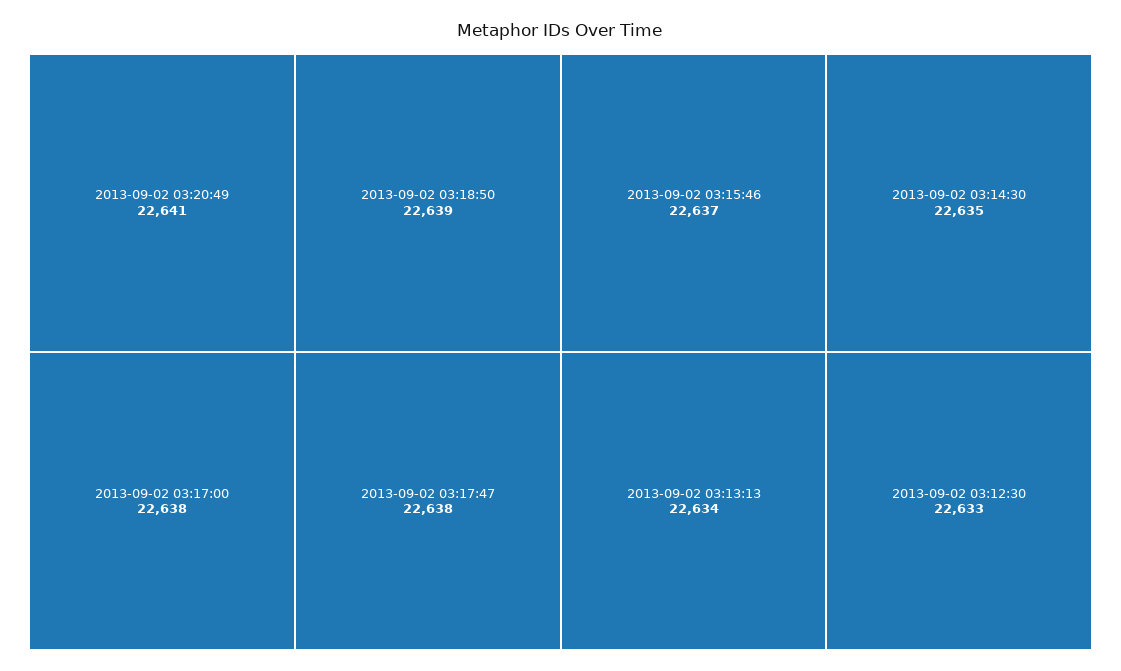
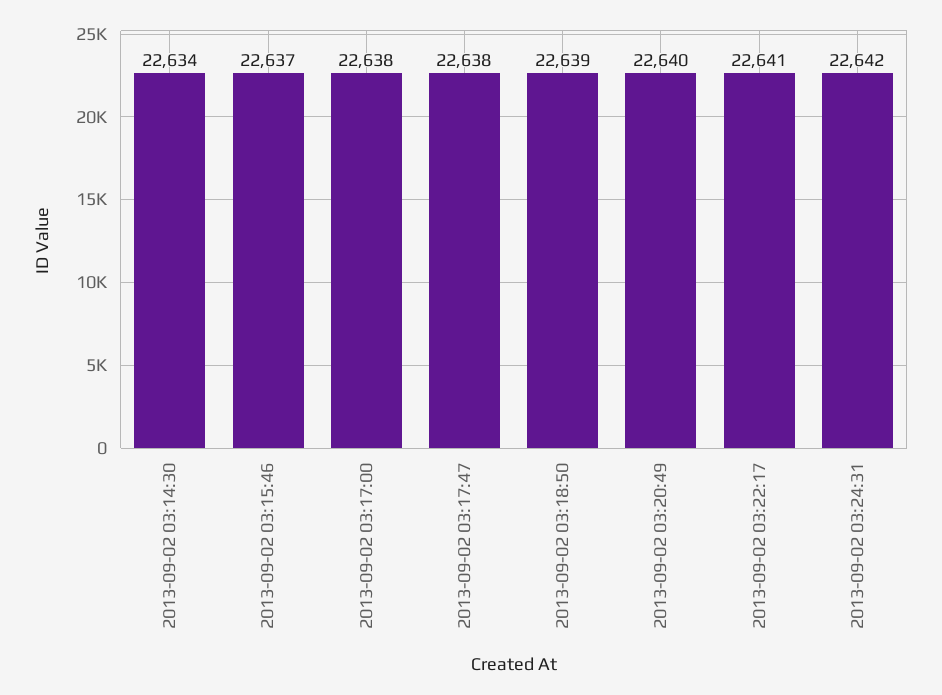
2013-09-02 03:20:49: 22641 -> 22640
2013-09-02 03:14:30: 22635 -> 22634
2013-09-02 03:13:13: 22634 -> none
2013-09-02 03:12:30: 22633 -> none
2013-09-02 03:22:17: none -> 22641
2013-09-02 03:24:31: none -> 22642

